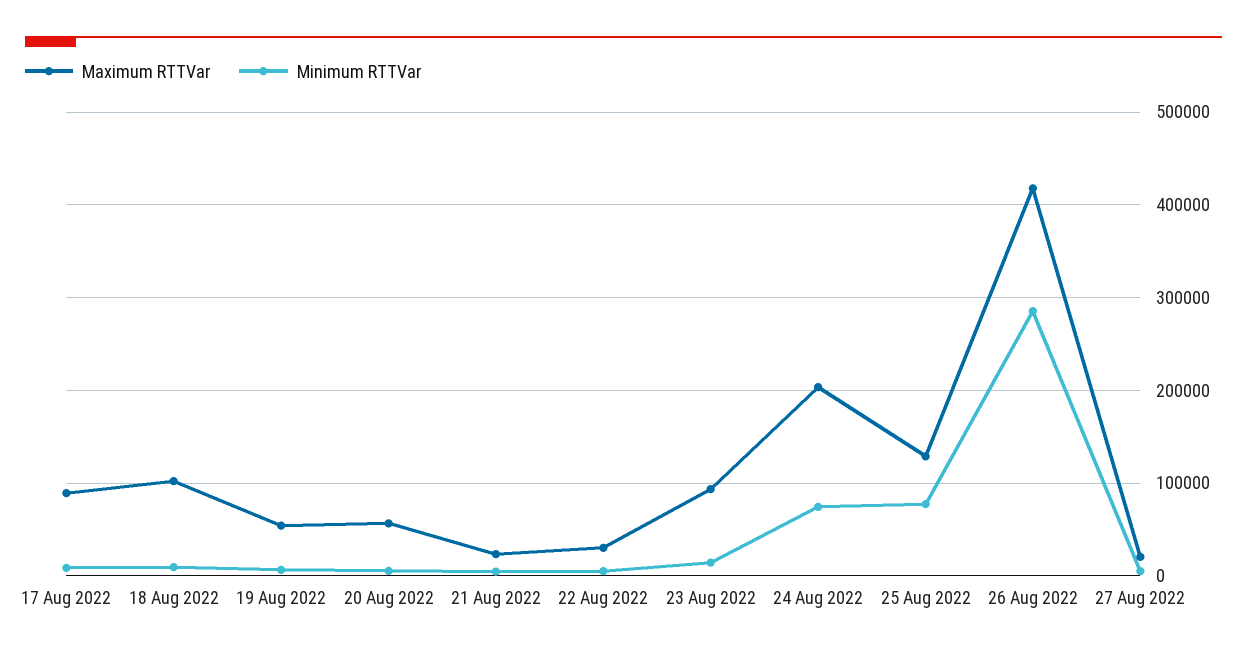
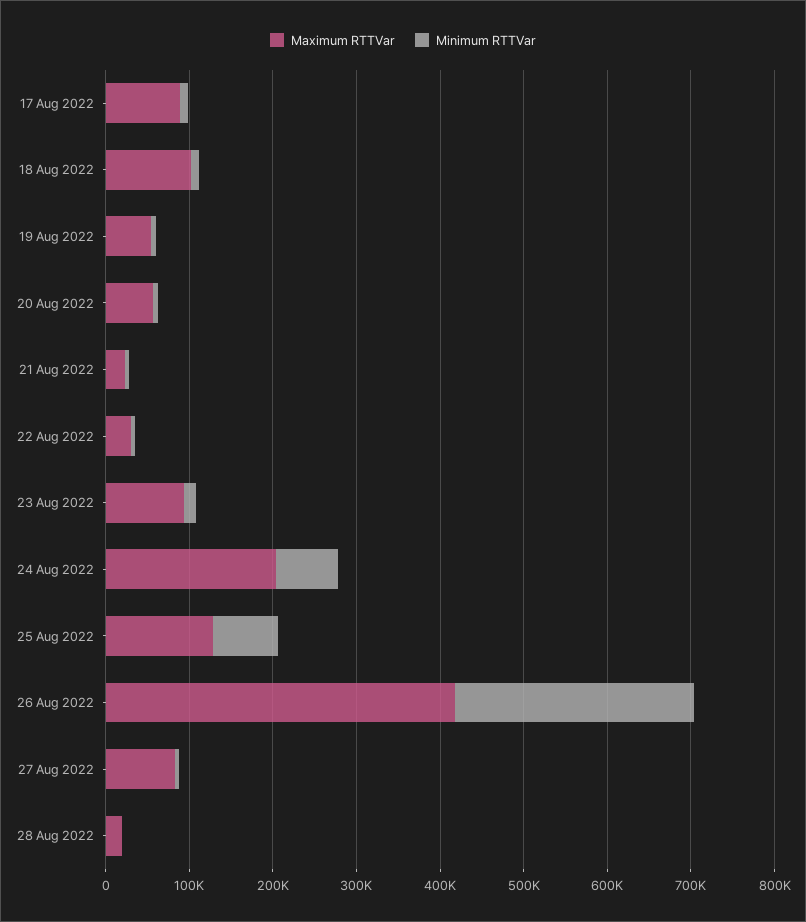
Maximum RTTVar, 27 Aug 2022: 20000 -> 80000
Maximum RTTVar, 28 Aug 2022: none -> 20000
Minimum RTTVar, 28 Aug 2022: none -> 0

